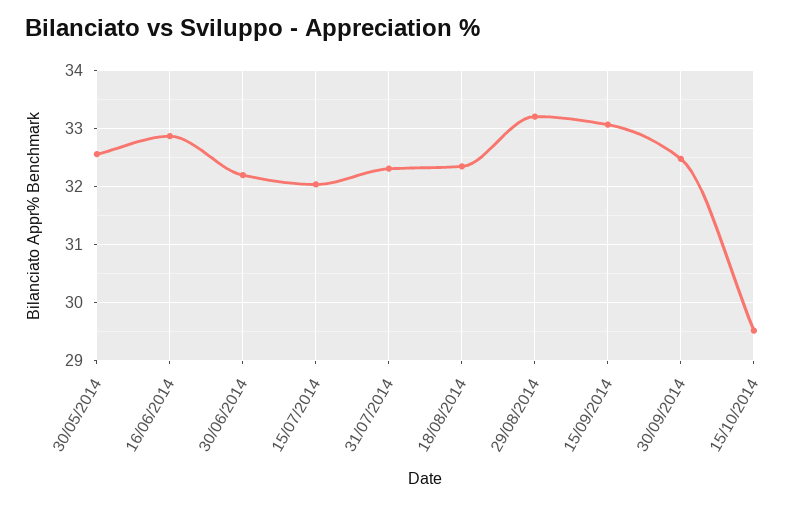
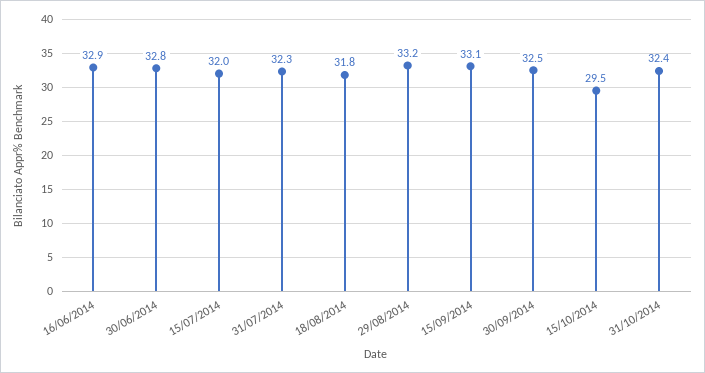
30/05/2014: 32.6 -> none
30/06/2014: 32.2 -> 32.8
18/08/2014: 32.4 -> 31.8
31/10/2014: none -> 32.4

